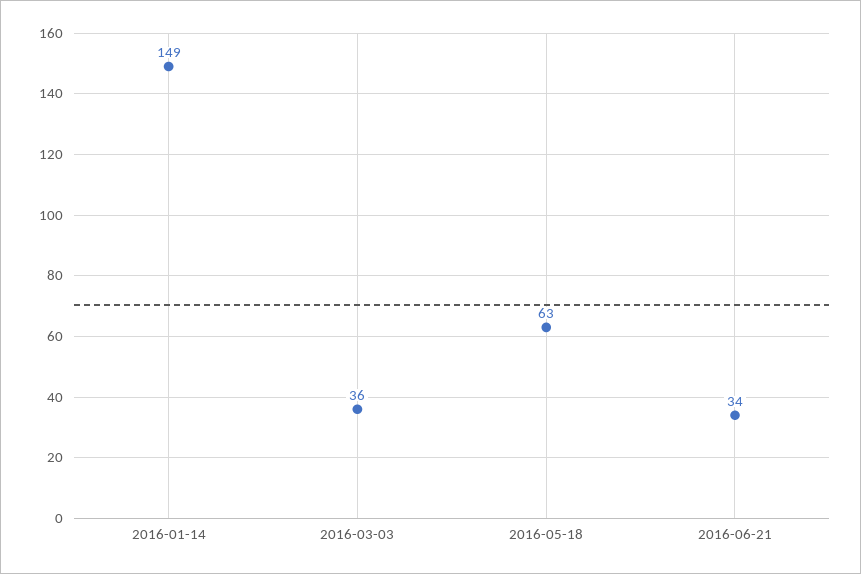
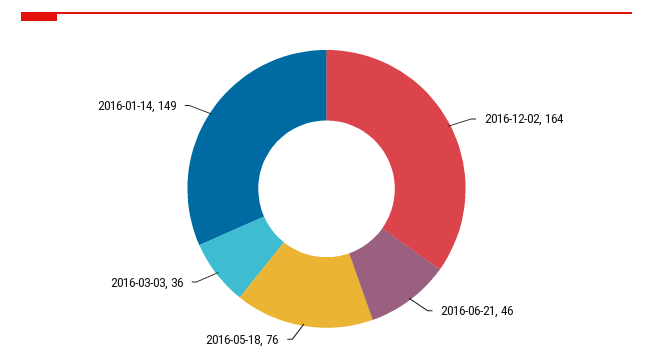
2016-05-18: 63 -> 76
2016-06-21: 34 -> 46
2016-12-02: none -> 164

